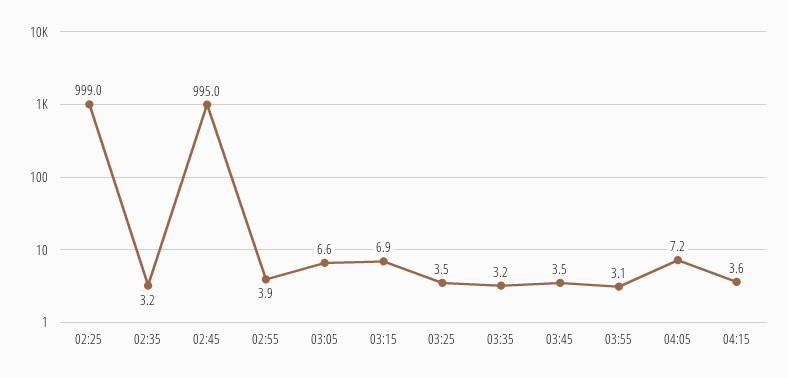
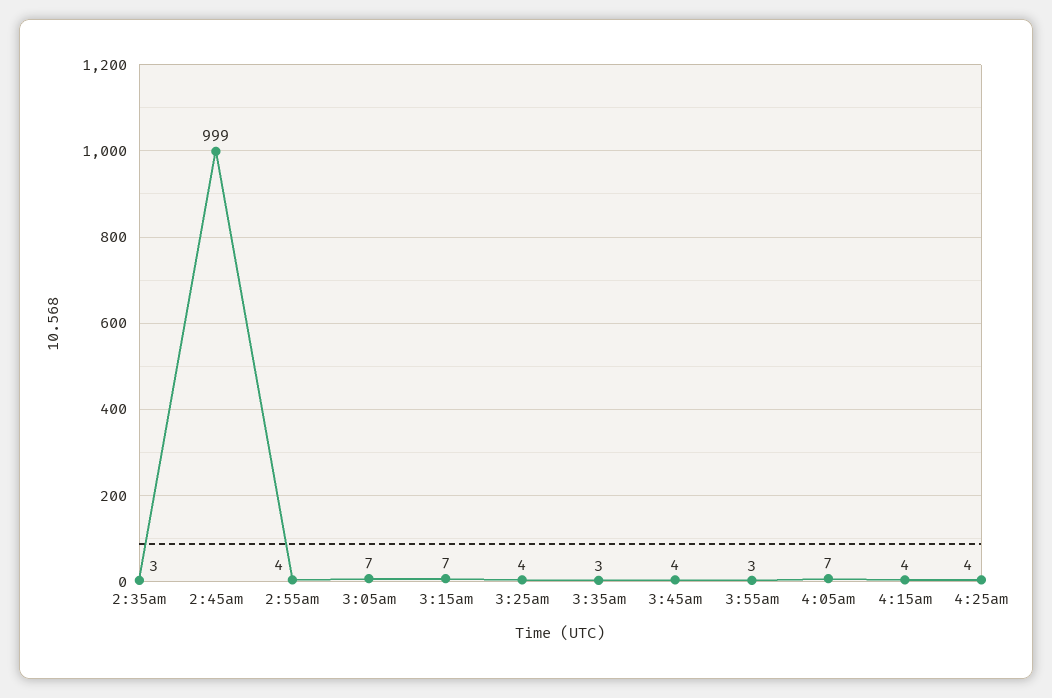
02:25: 999 -> none
02:45: 995 -> 999
4:25am: none -> 4

